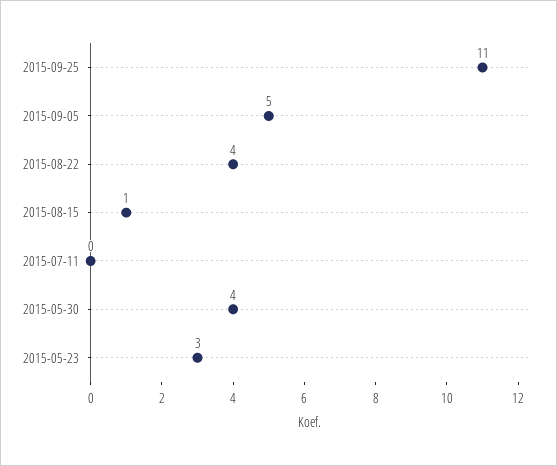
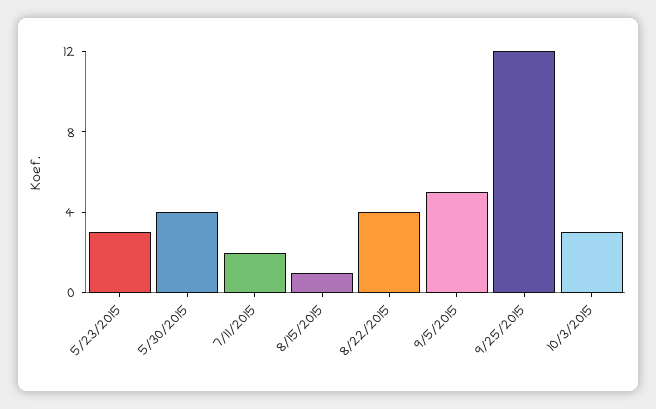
2015-09-25: 11 -> 12
2015-07-11: 0 -> 2
10/3/2015: none -> 3

